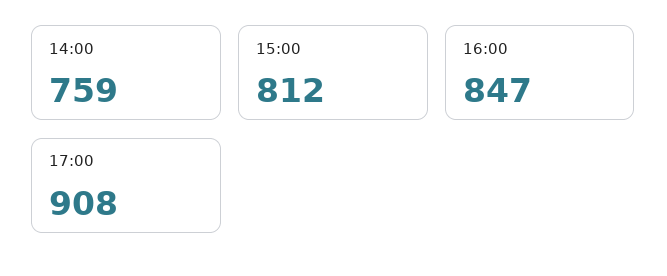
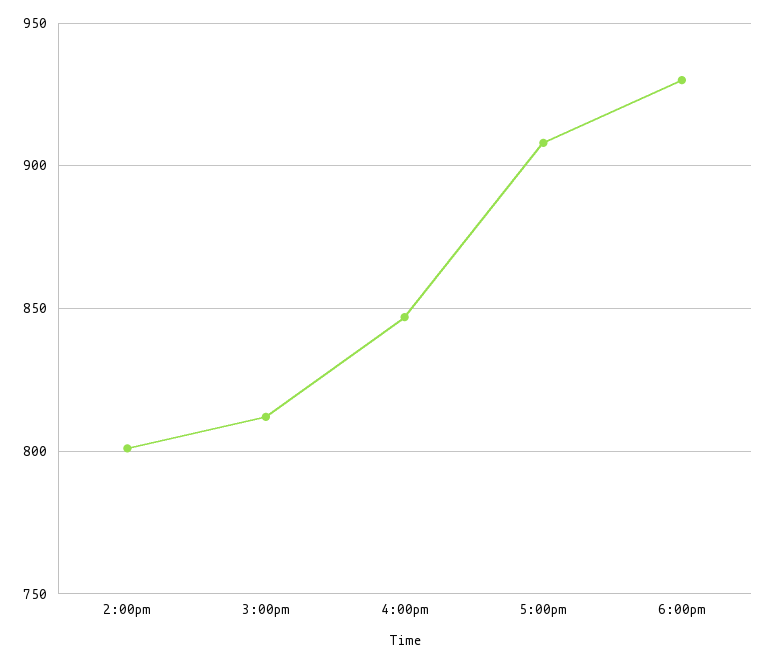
14:00: 759 -> 800
6:00pm: none -> 930

